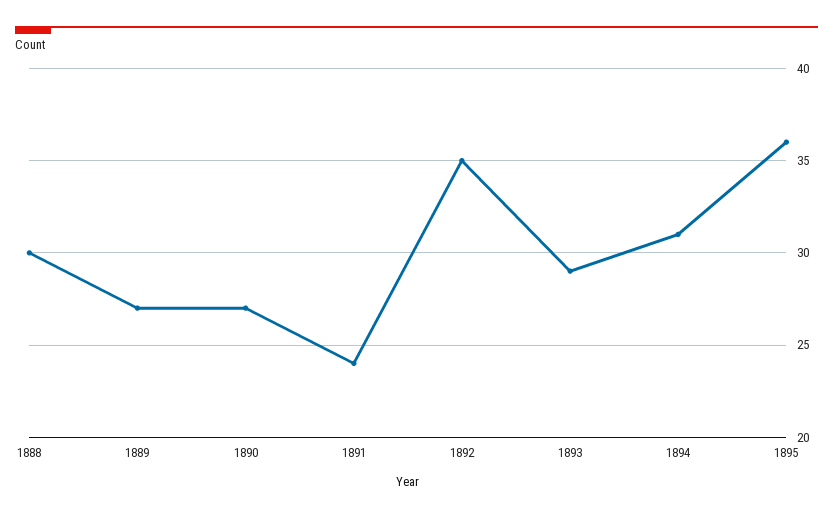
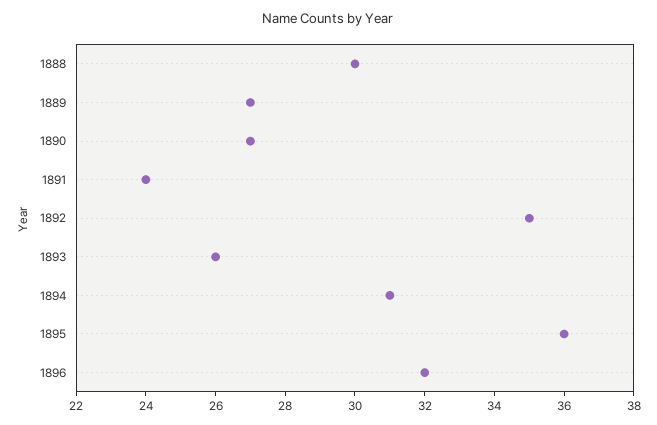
1893: 29 -> 26
1896: none -> 32

